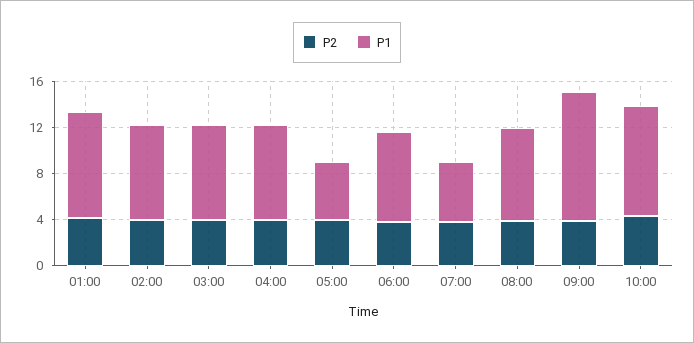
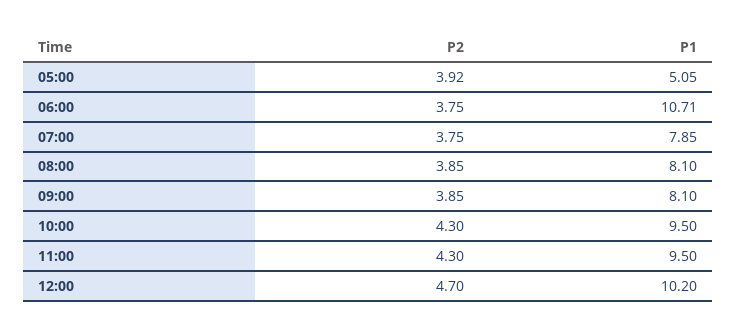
P2, 01:00: 4 -> none
P1, 01:00: 9 -> none
P2, 02:00: 4 -> none
P1, 02:00: 8 -> none
P2, 03:00: 4 -> none
P1, 03:00: 8 -> none
P2, 04:00: 4 -> none
P1, 04:00: 8 -> none
P1, 06:00: 8 -> 10.71
P1, 07:00: 5 -> 7.85
P1, 09:00: 11 -> 8.1
P2, 11:00: none -> 4.3
P1, 11:00: none -> 9.5
P2, 12:00: none -> 4.7
P1, 12:00: none -> 10.2

